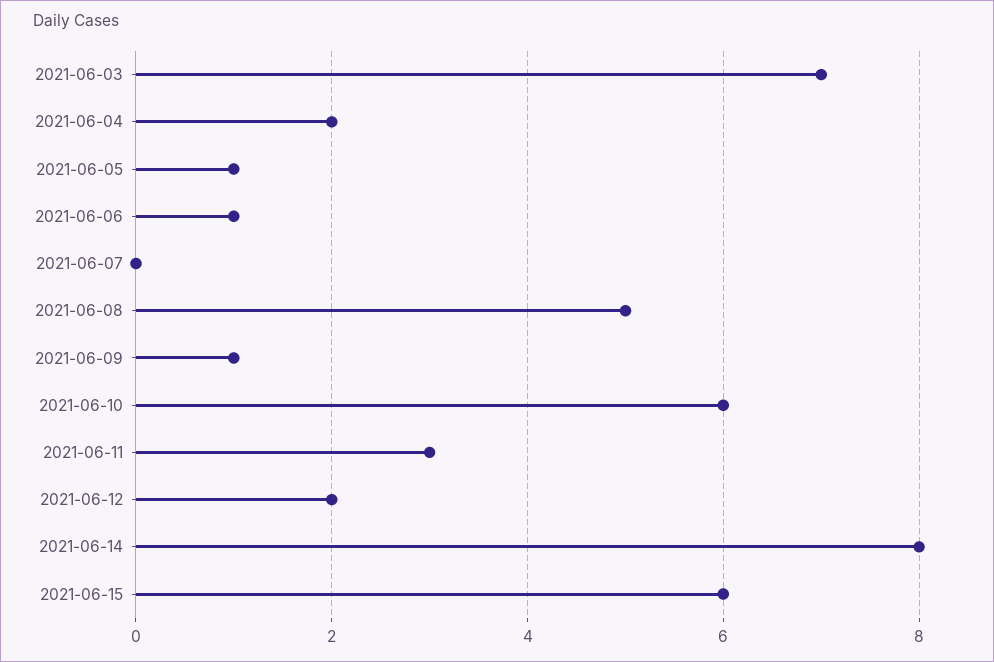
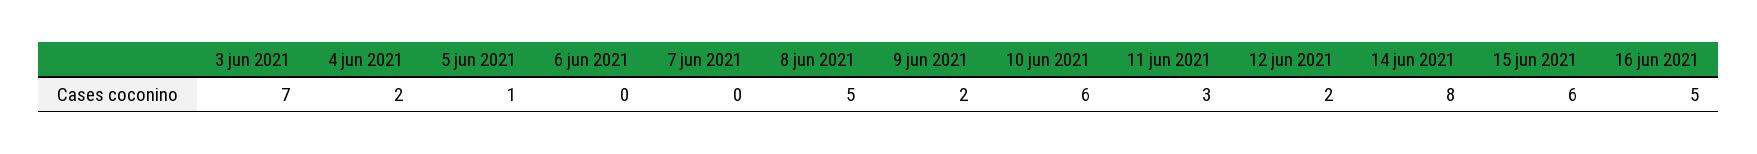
2021-06-06: 1 -> 0
2021-06-09: 1 -> 2
16 jun 2021: none -> 5

